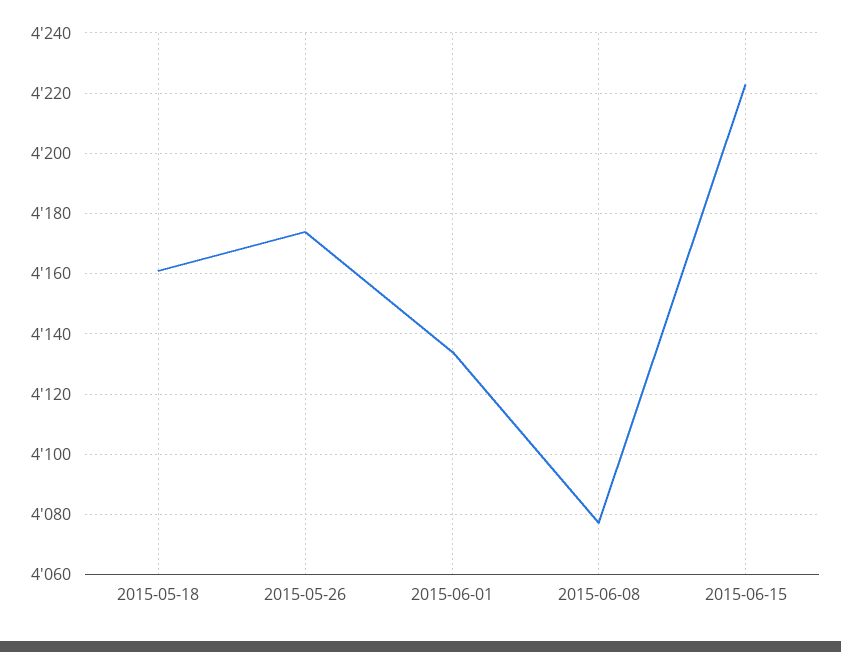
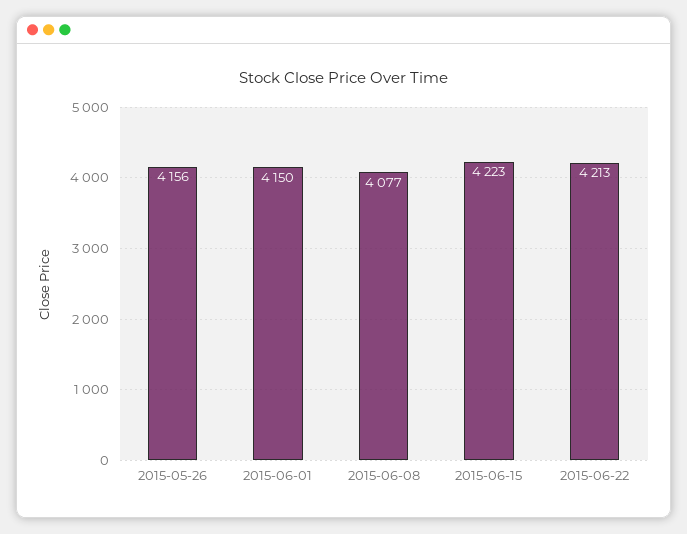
2015-05-18: 4160 -> none
2015-05-26: 4175 -> 4156
2015-06-01: 4135 -> 4150
2015-06-22: none -> 4213

